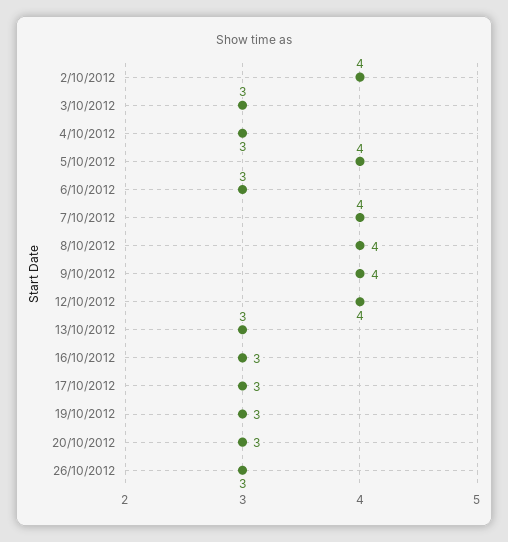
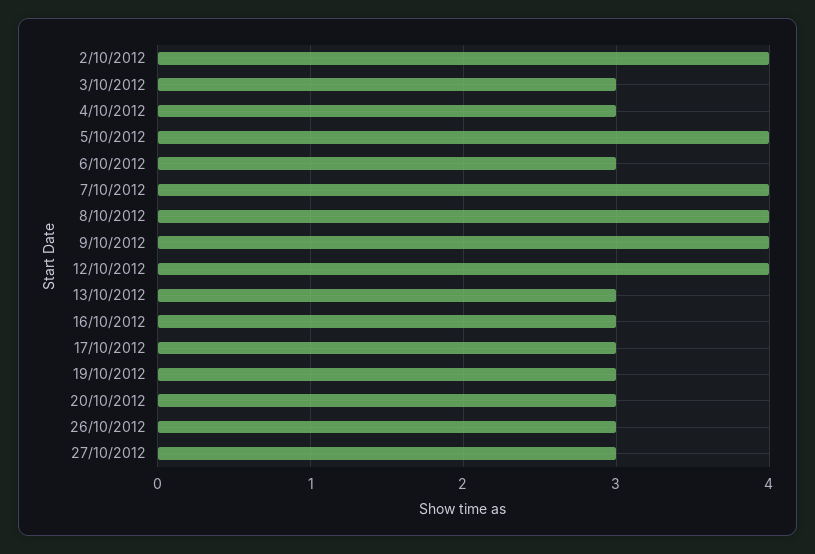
27/10/2012: none -> 3

